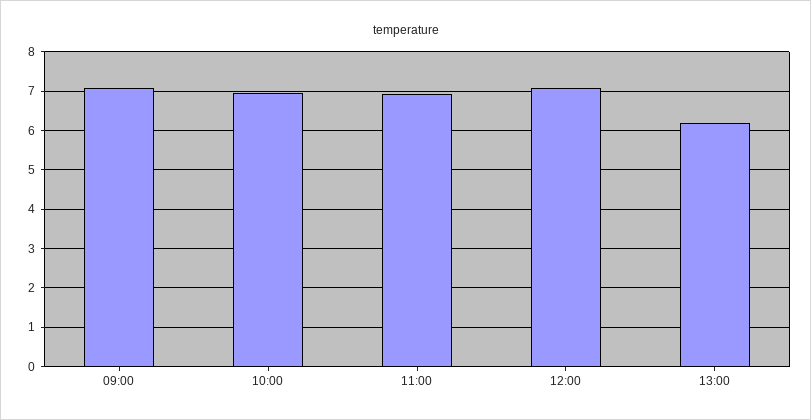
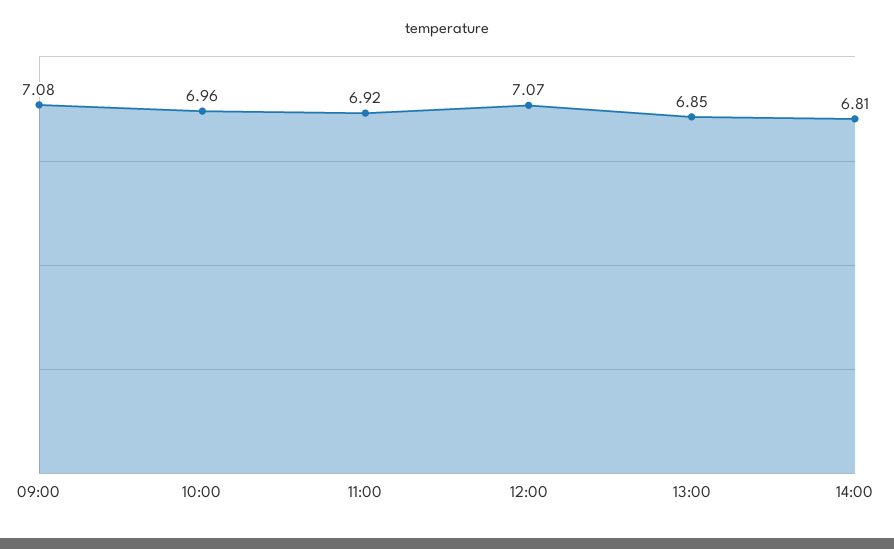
13:00: 6.2 -> 6.85
14:00: none -> 6.81

